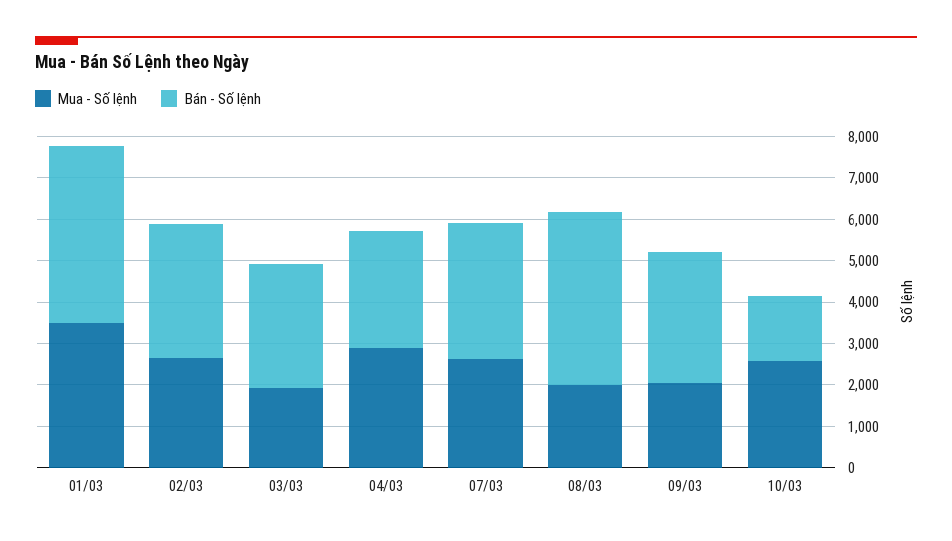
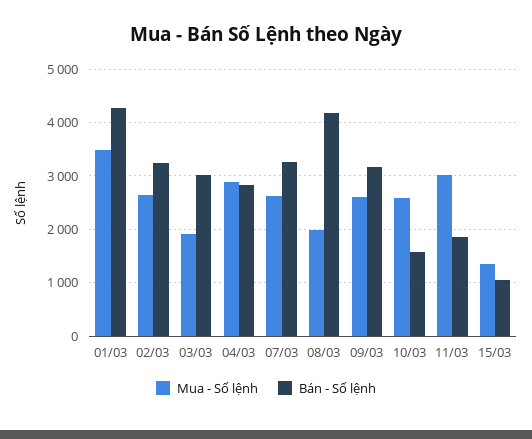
Mua - Số lệnh, 09/03: 2000 -> 2600
Mua - Số lệnh, 11/03: none -> 3000
Bán - Số lệnh, 11/03: none -> 1800
Mua - Số lệnh, 15/03: none -> 1400
Bán - Số lệnh, 15/03: none -> 1000

